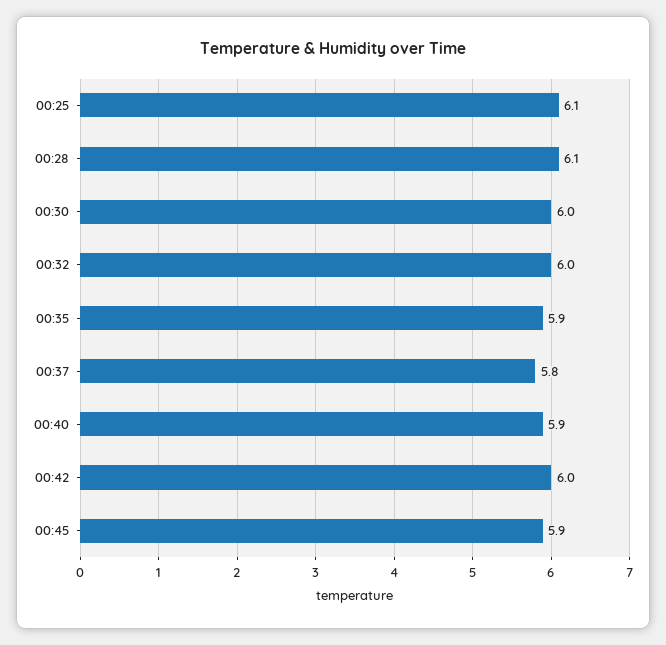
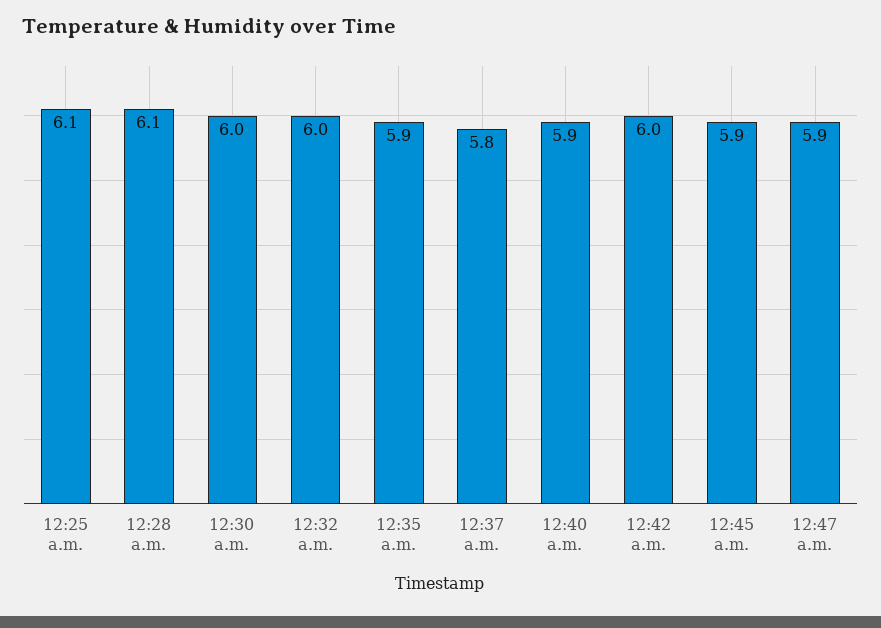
12:47 a.m.: none -> 5.9

